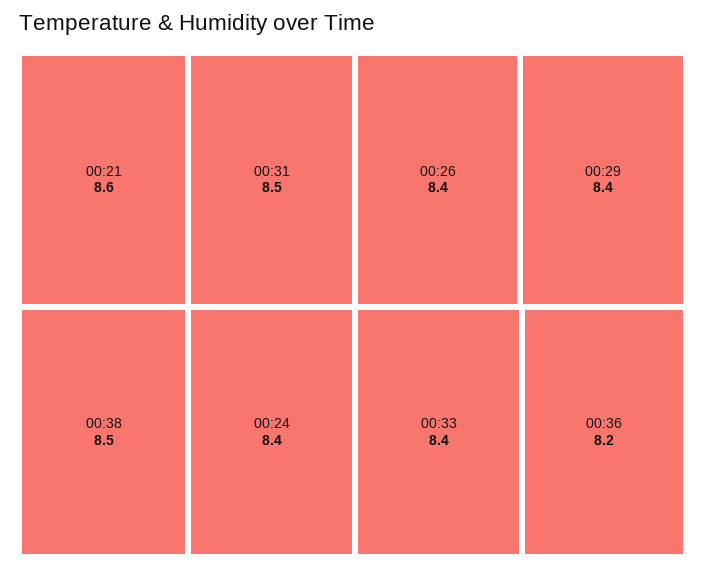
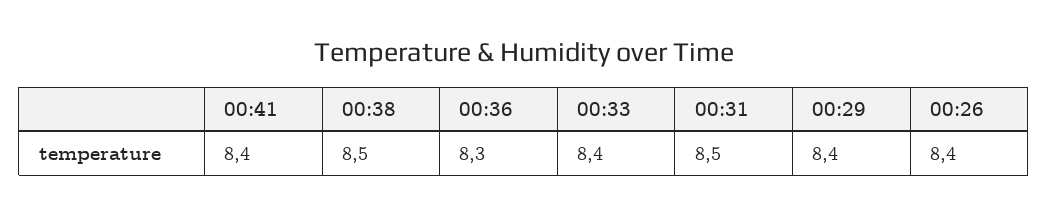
00:21: 8.6 -> none
00:24: 8.4 -> none
00:36: 8.2 -> 8.3
00:41: none -> 8.4

